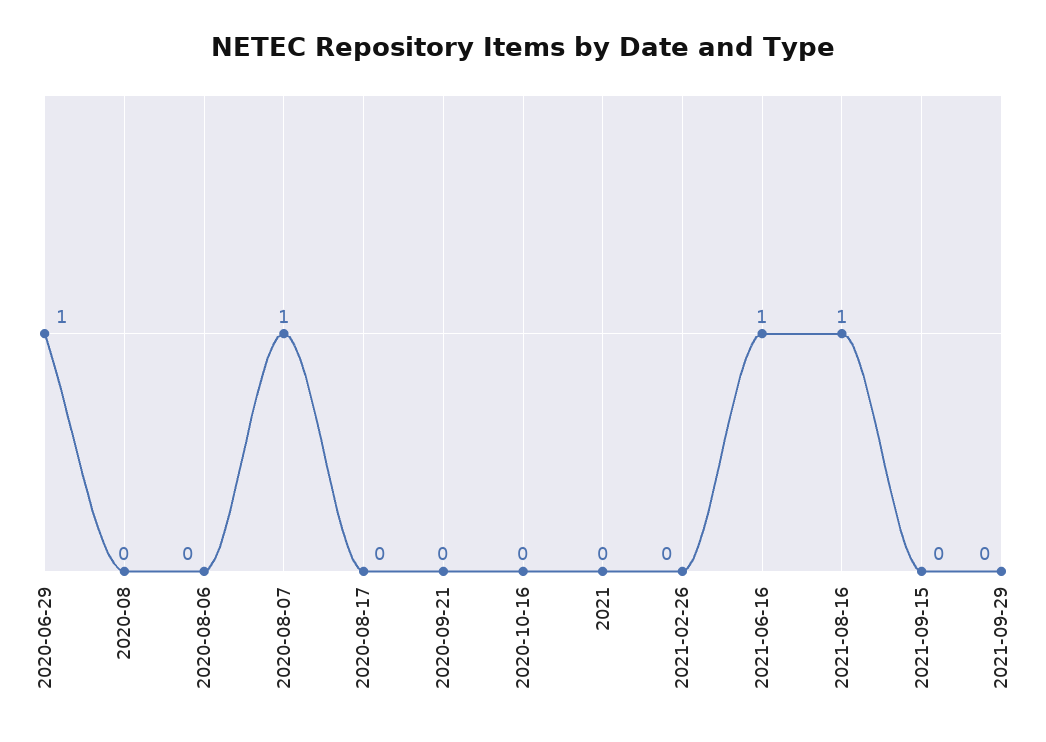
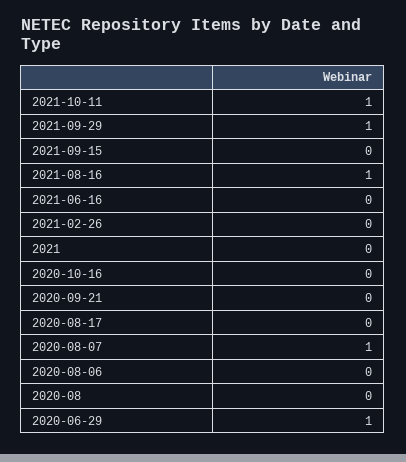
2021-06-16: 1 -> 0
2021-09-29: 0 -> 1
2021-10-11: none -> 1

